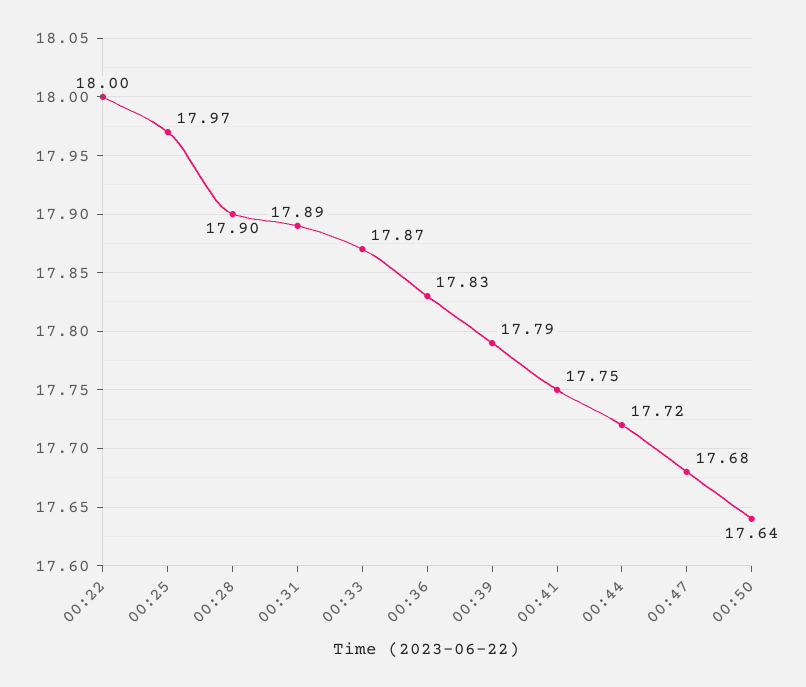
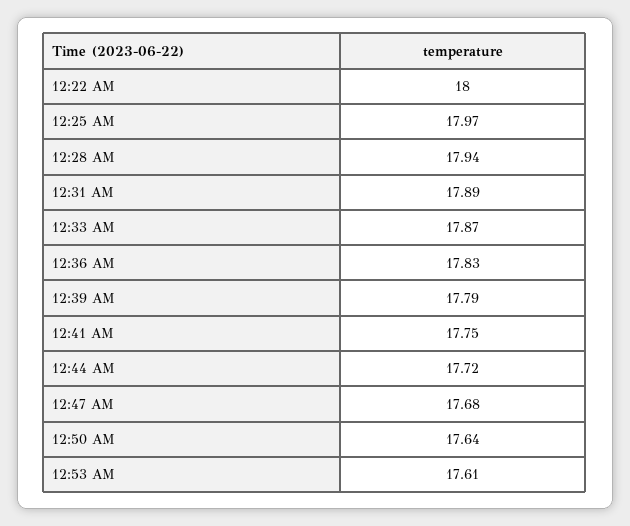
00:28: 17.9 -> 17.94
12:53 AM: none -> 17.61

